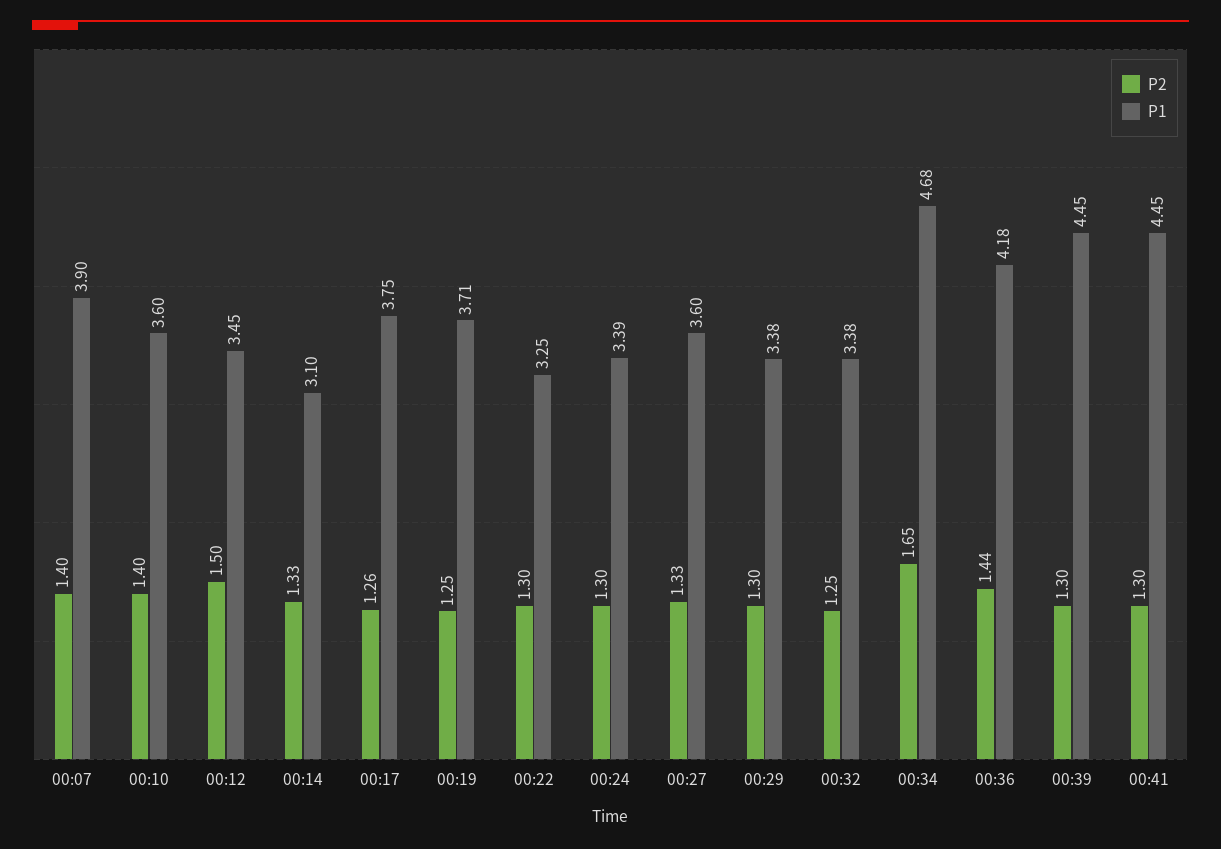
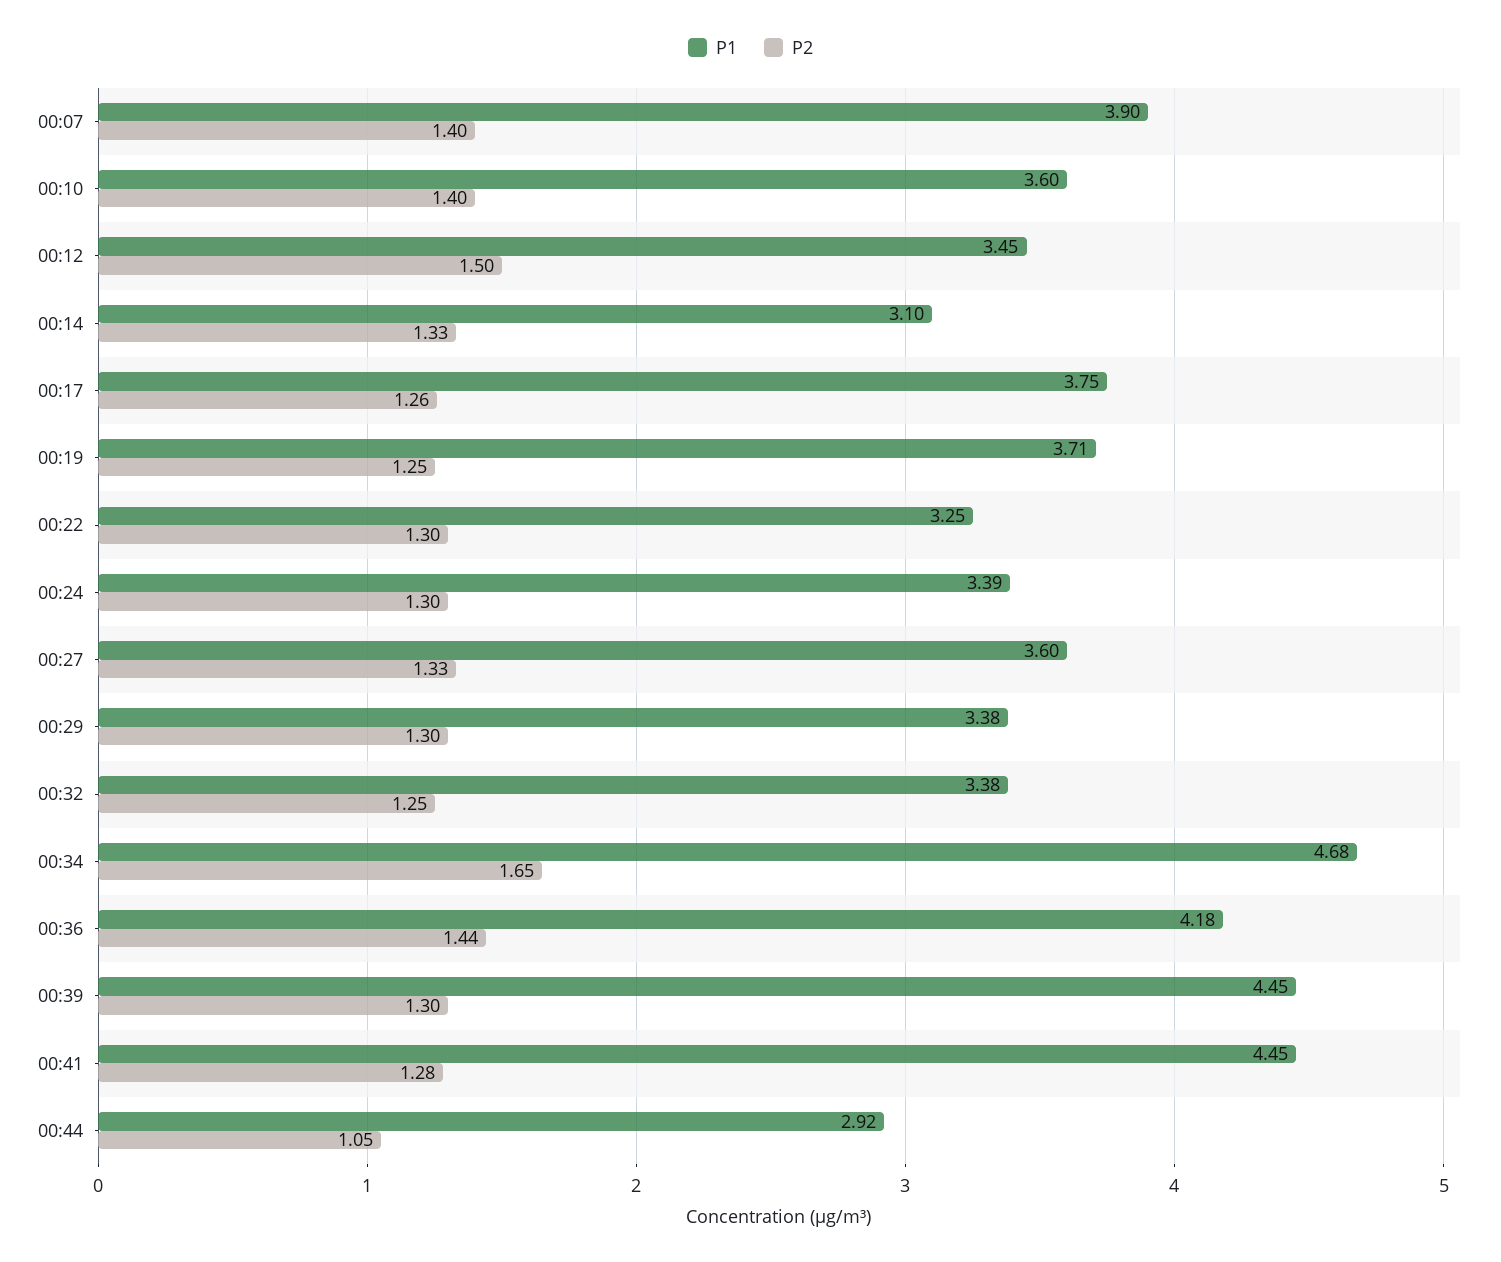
P2, 00:41: 1.3 -> 1.28
P1, 00:44: none -> 2.92
P2, 00:44: none -> 1.05

